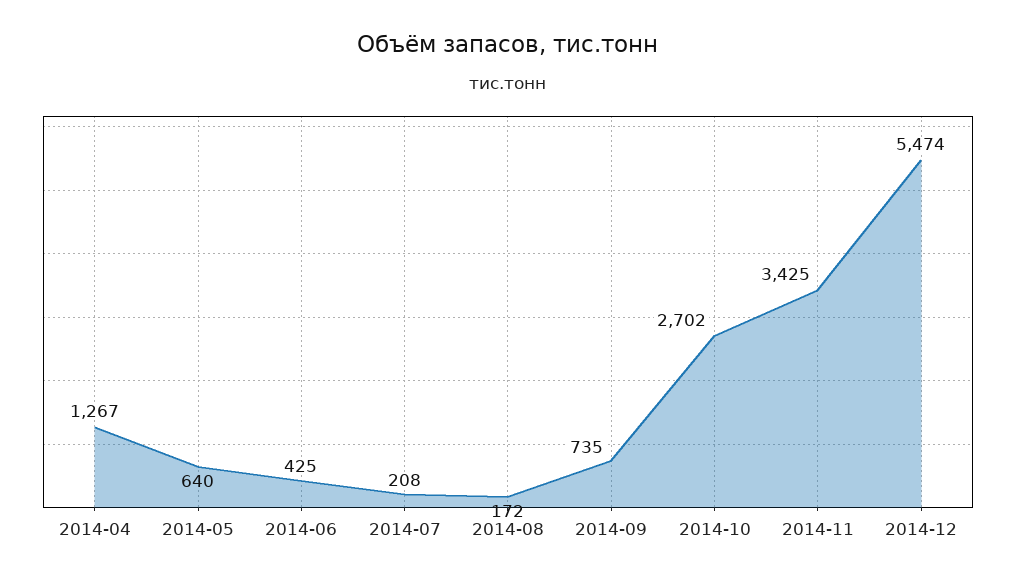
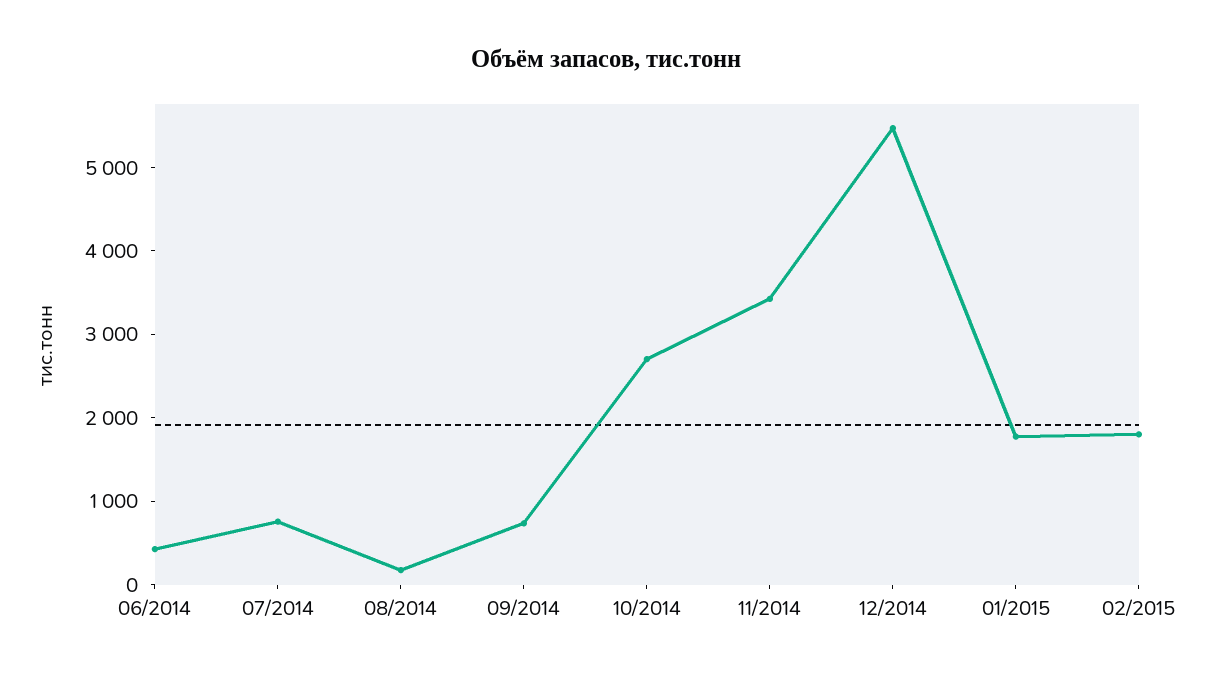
2014-04: 1267 -> none
2014-05: 640 -> none
2014-07: 208 -> 800
01/2015: none -> 1800
02/2015: none -> 1800

